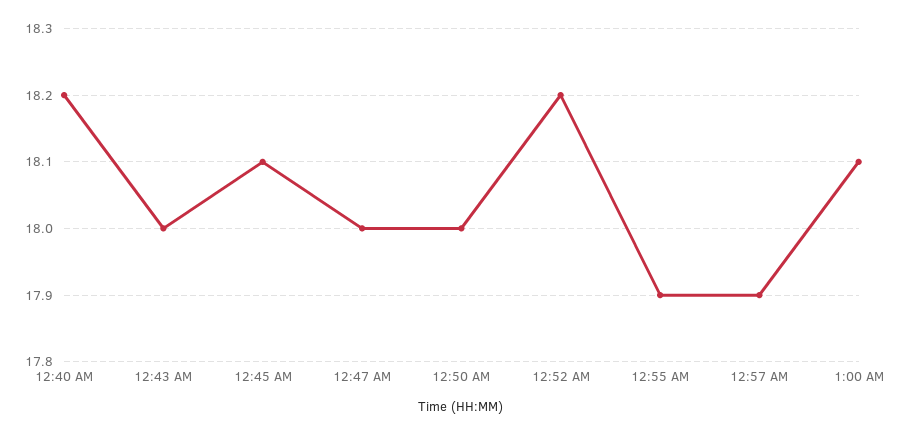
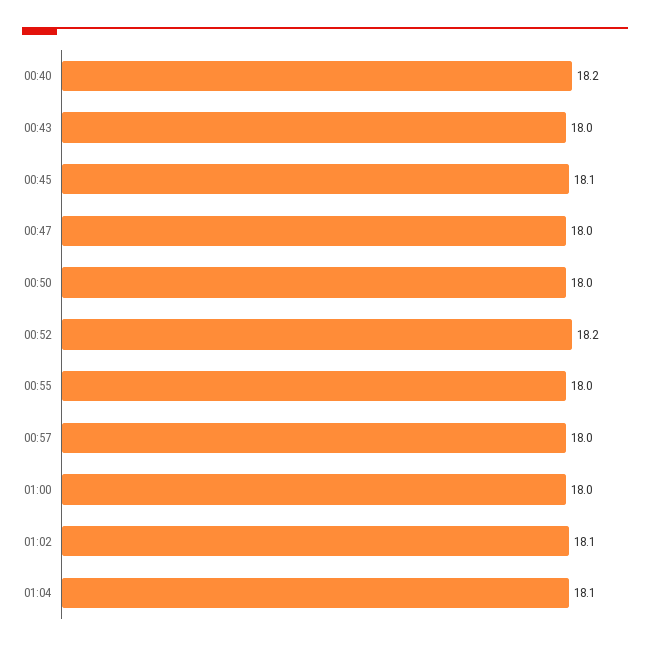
12:55 AM: 17.9 -> 18
12:57 AM: 17.9 -> 18
1:00 AM: 18.1 -> 18
01:02: none -> 18.1
01:04: none -> 18.1

